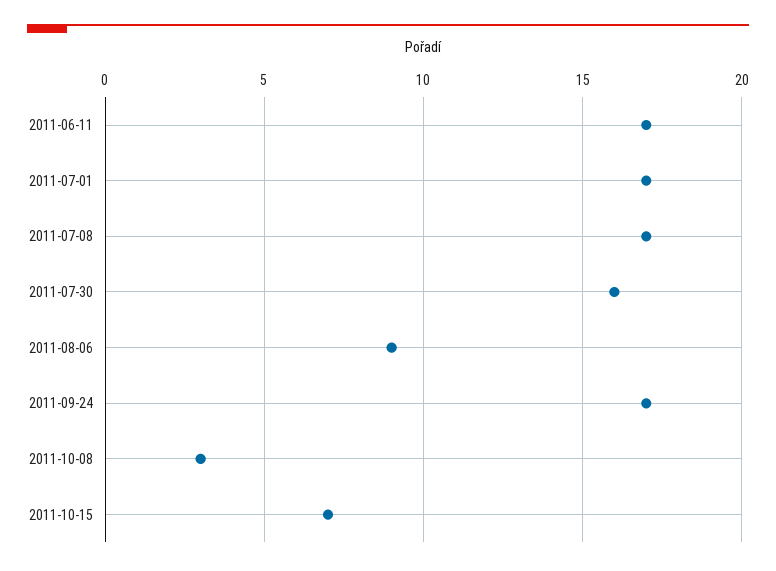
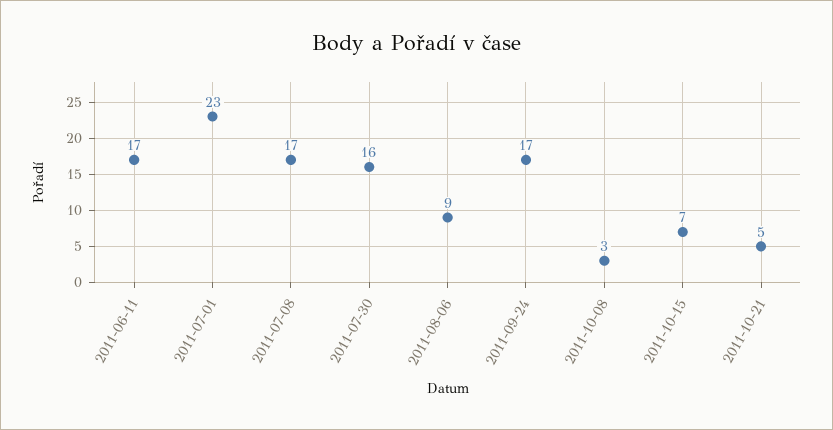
2011-07-01: 17 -> 23
2011-10-21: none -> 5

